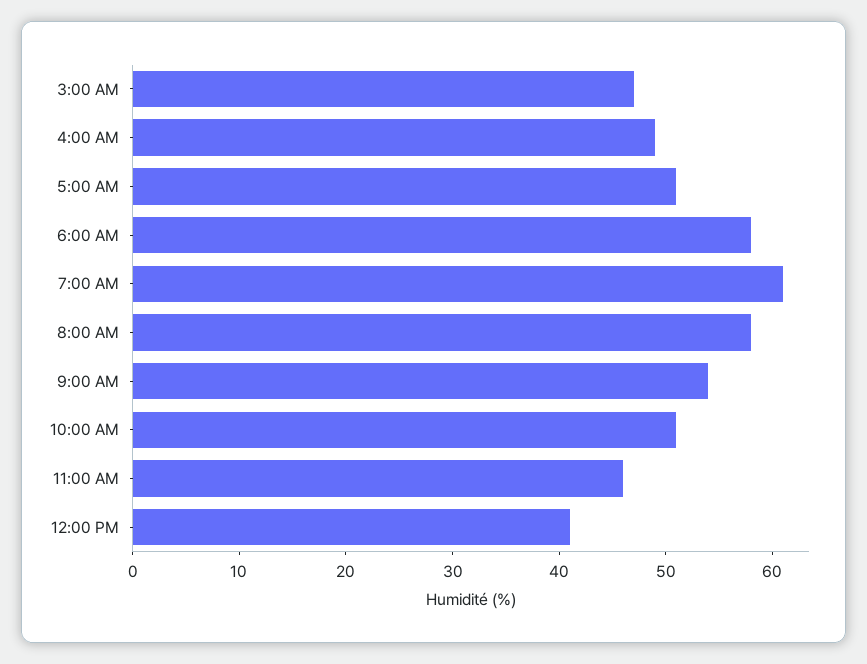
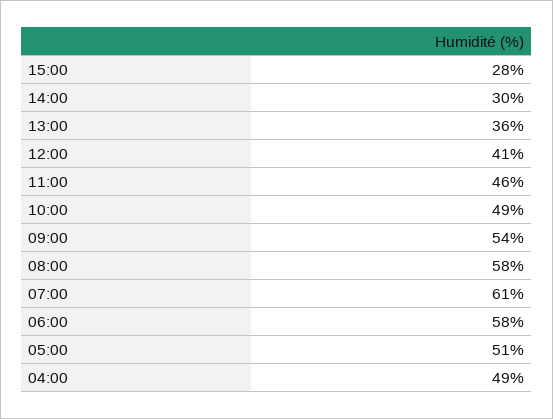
3:00 AM: 47 -> none
10:00 AM: 51 -> 49
15:00: none -> 28
14:00: none -> 30
13:00: none -> 36

